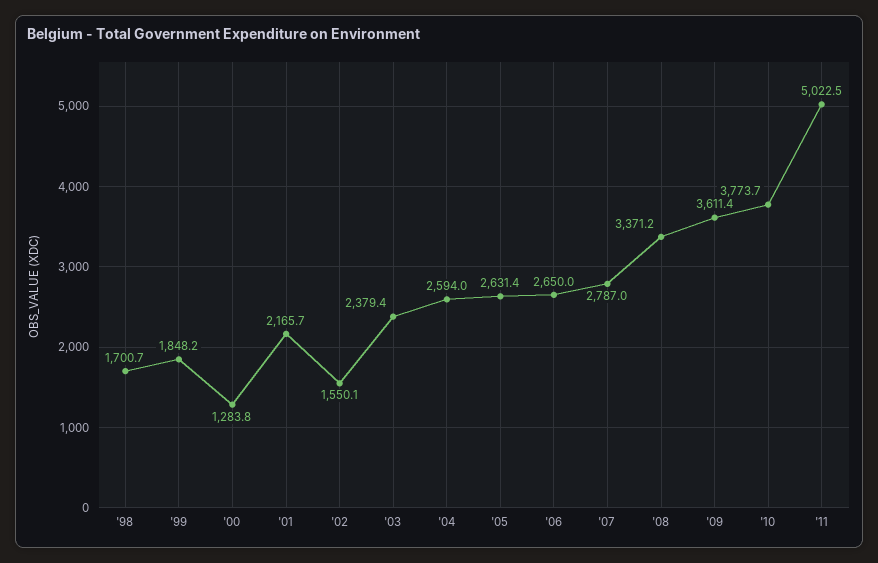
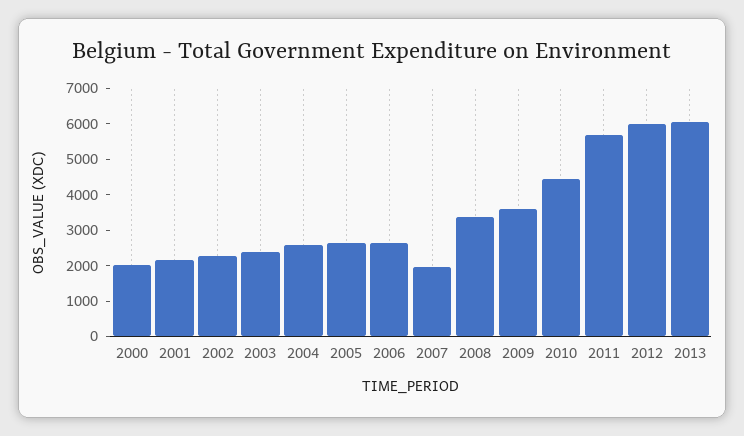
'98: 1700.7 -> none
'99: 1848.2 -> none
'00: 1283.8 -> 2000
'02: 1550.1 -> 2250
'07: 2787 -> 2000
'10: 3773.7 -> 4500
'11: 5022.5 -> 5750
2012: none -> 6000
2013: none -> 6000

